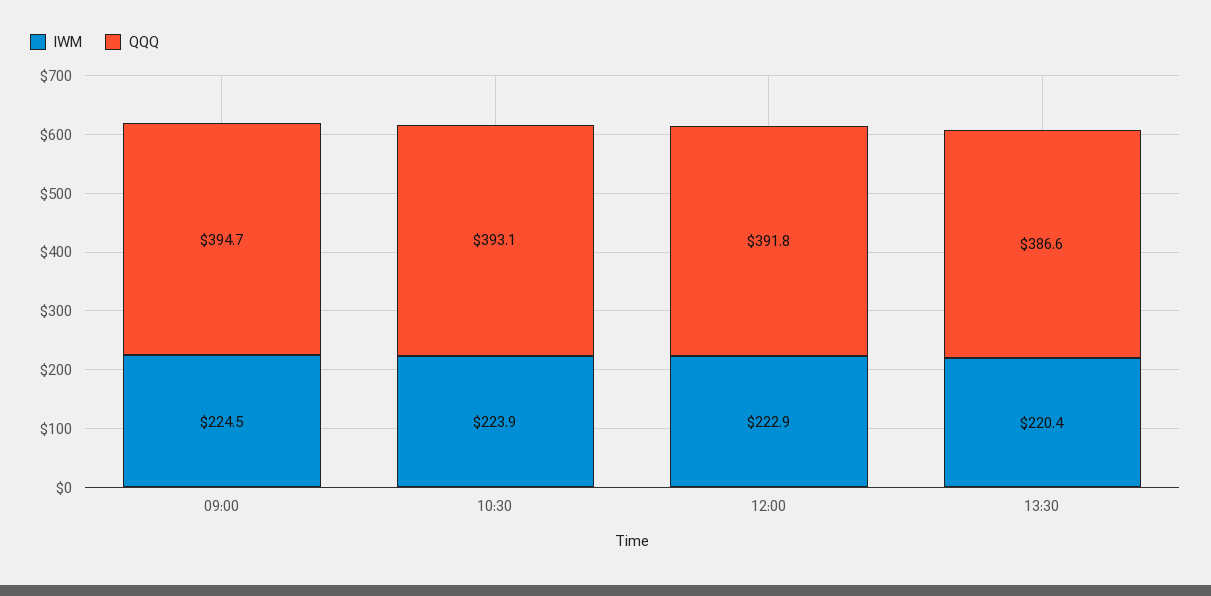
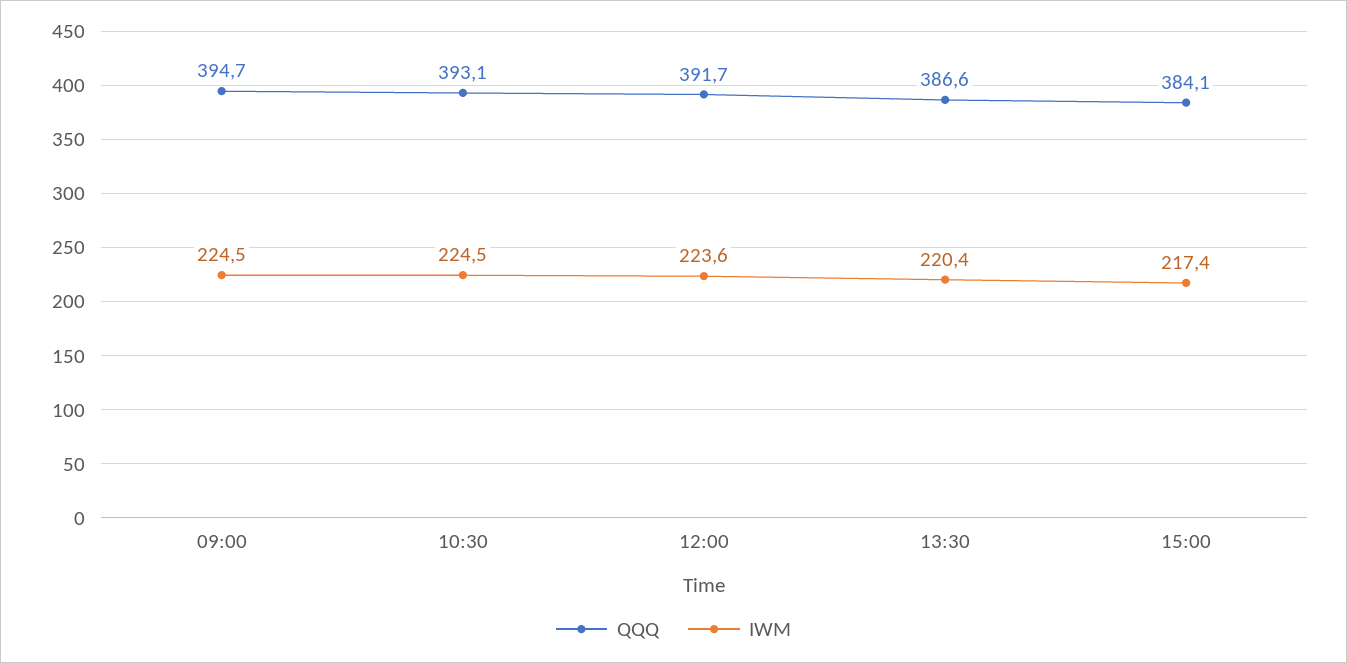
IWM, 10:30: 223.9 -> 224.5
IWM, 12:00: 222.9 -> 223.6
QQQ, 12:00: 391.8 -> 391.7
QQQ, 15:00: none -> 384.1
IWM, 15:00: none -> 217.4

